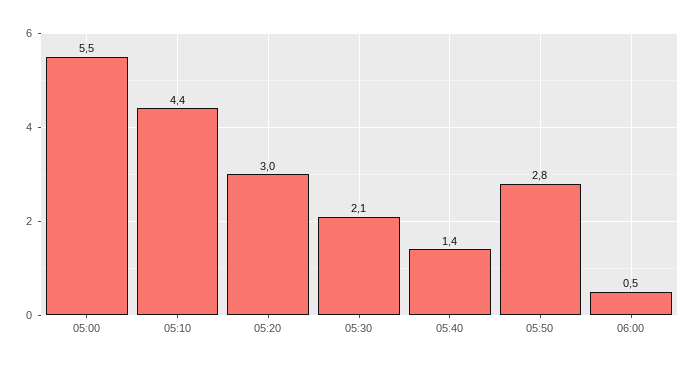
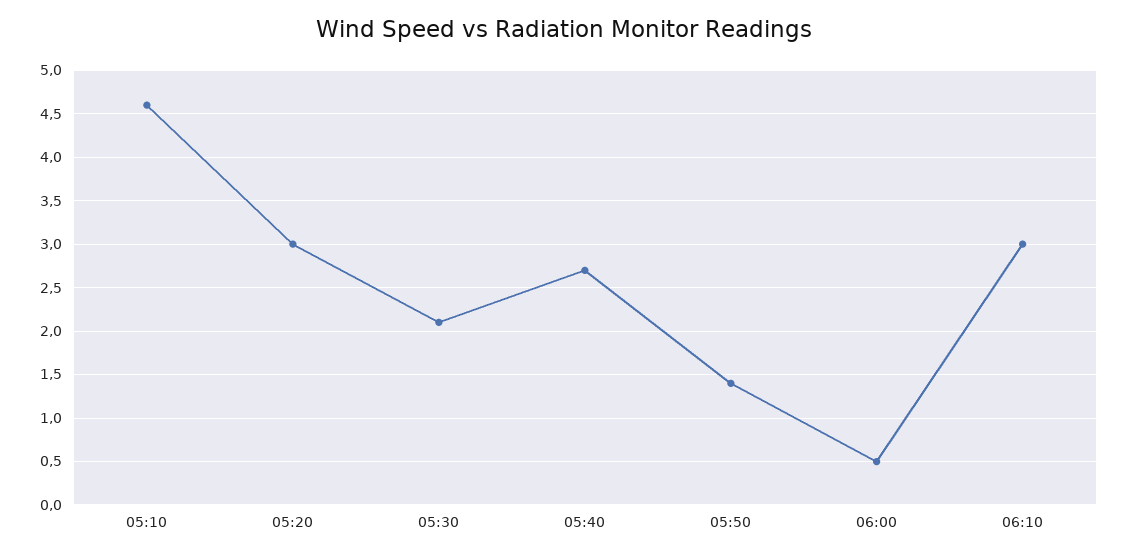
05:00: 5.5 -> none
05:10: 4.4 -> 4.6
05:40: 1.4 -> 2.7
05:50: 2.8 -> 1.4
06:10: none -> 3

